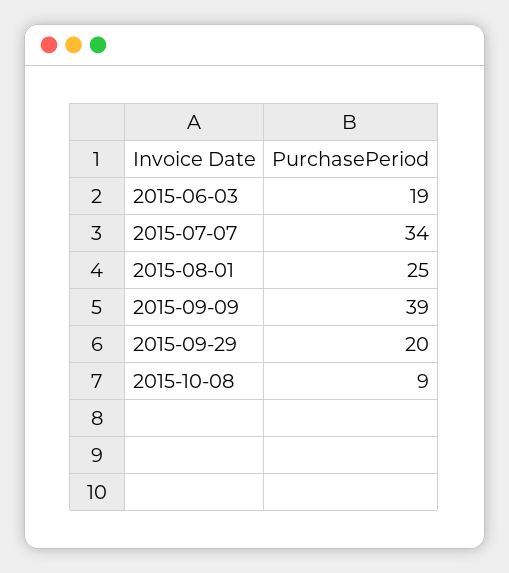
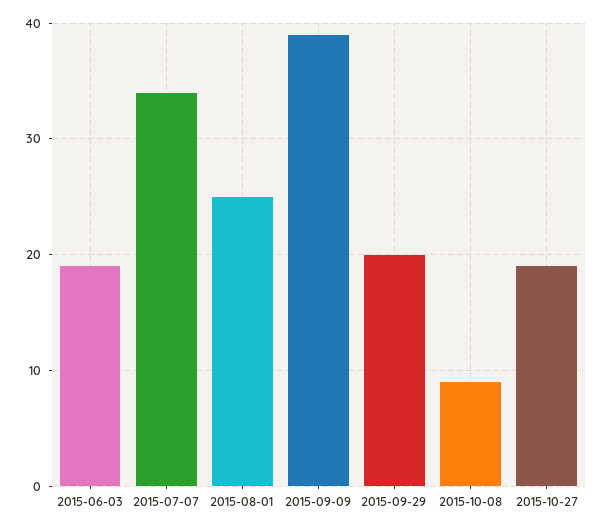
2015-10-27: none -> 19

